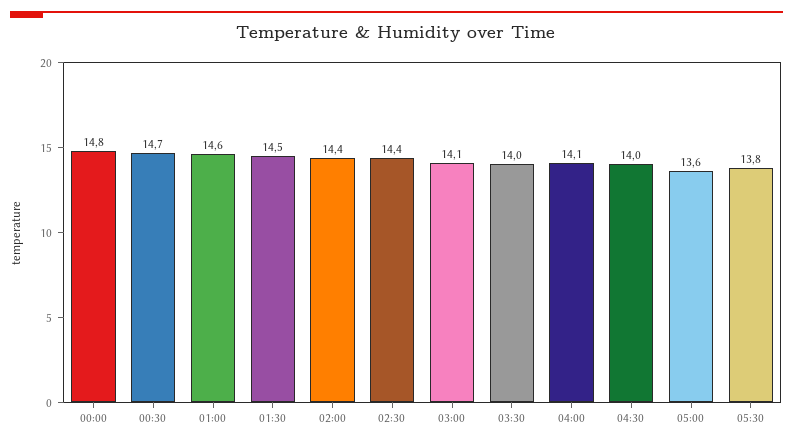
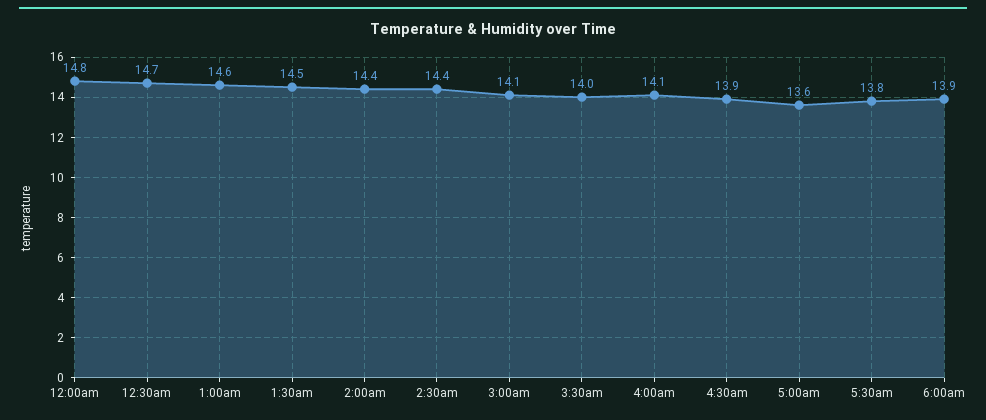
04:30: 14 -> 13.9
6:00am: none -> 13.9

